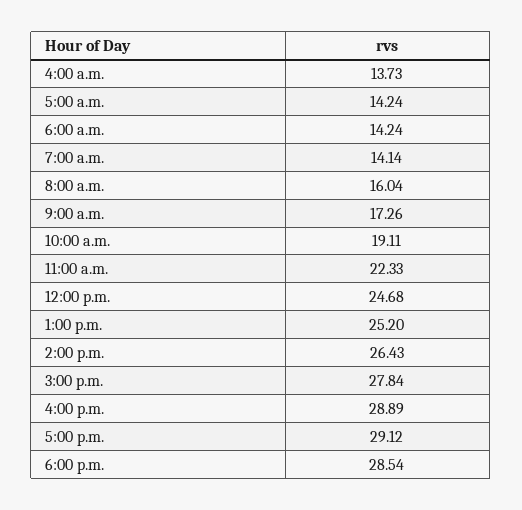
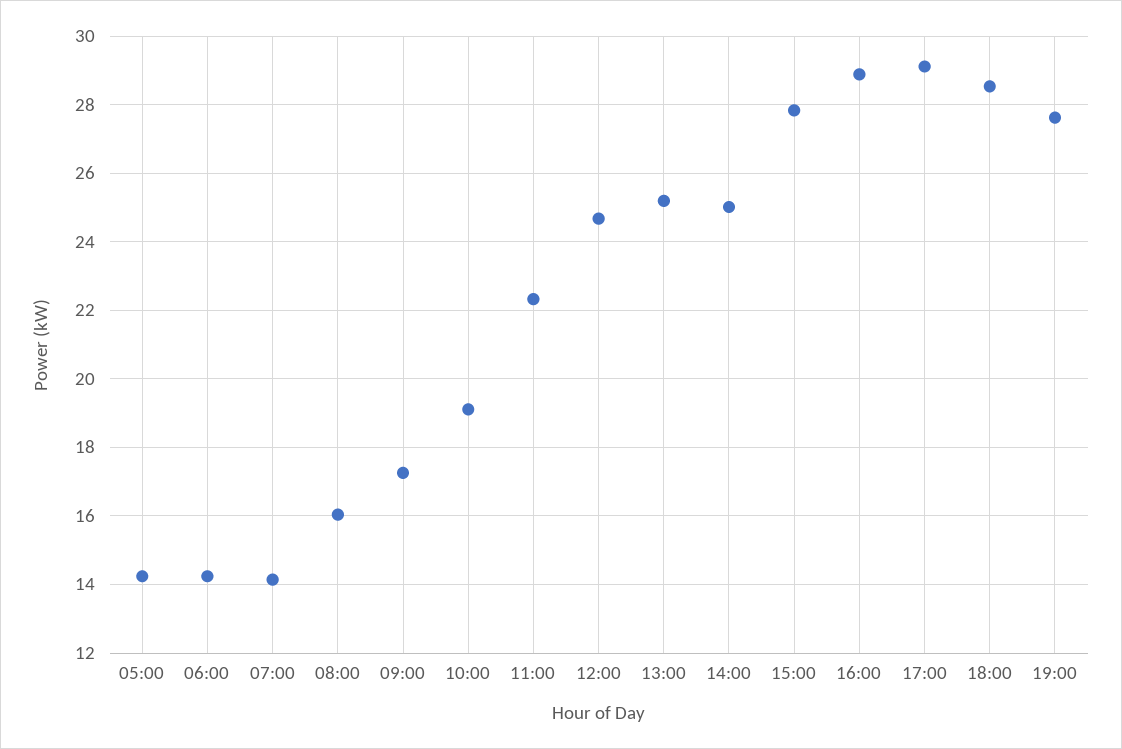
4:00 a.m.: 13.73 -> none
2:00 p.m.: 26.43 -> 25
19:00: none -> 27.6

